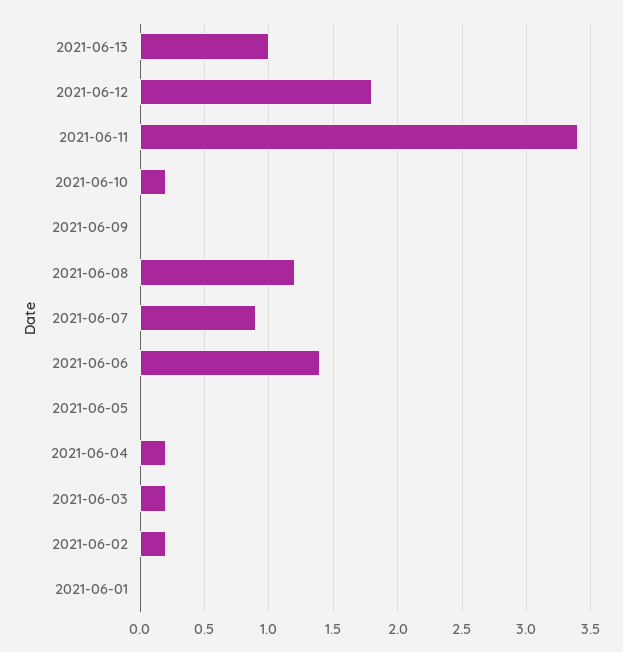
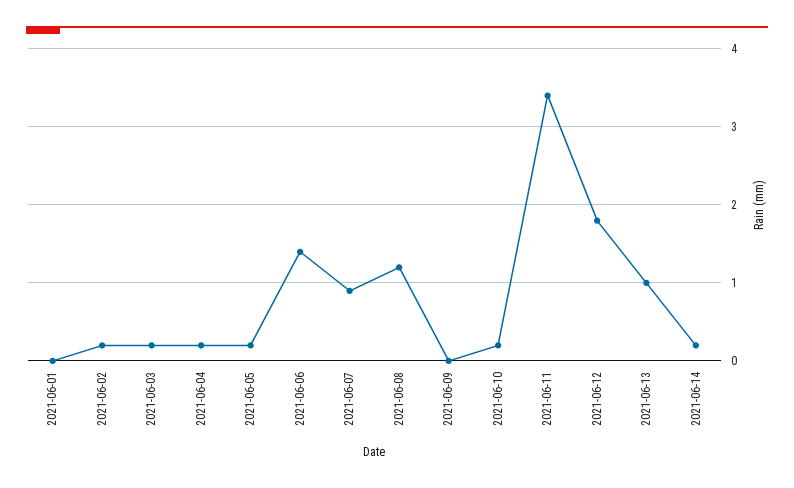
2021-06-05: 0 -> 0.2
2021-06-14: none -> 0.2

